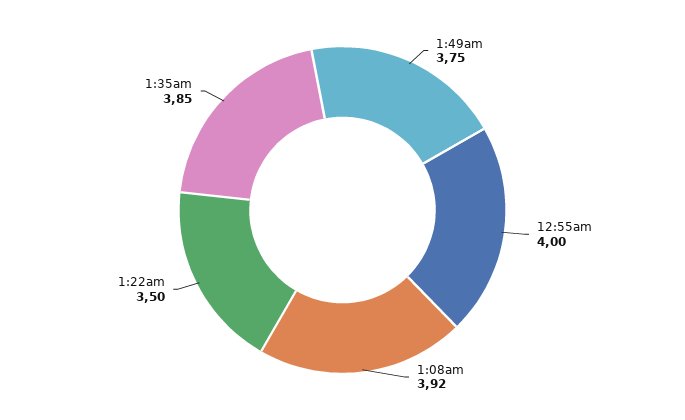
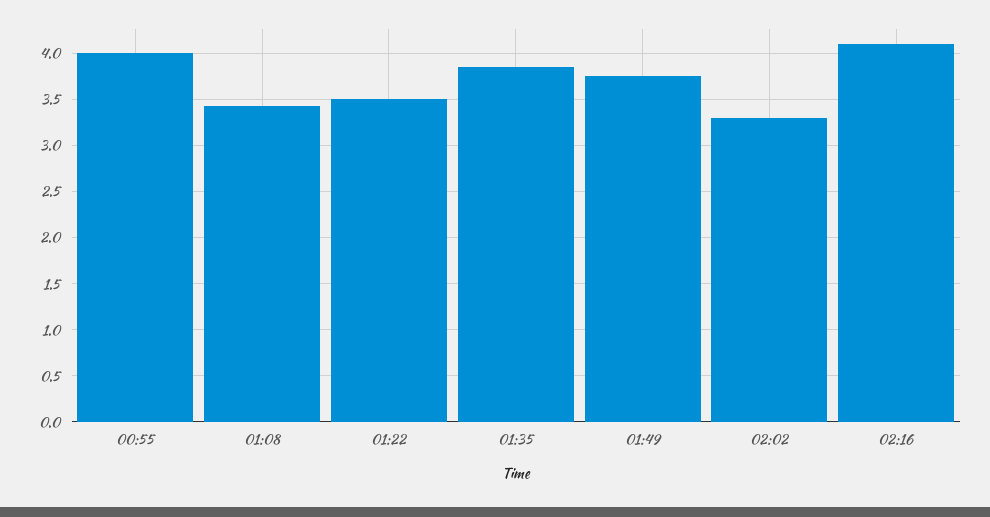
1:08am: 3.92 -> 3.4
02:02: none -> 3.3
02:16: none -> 4.1

